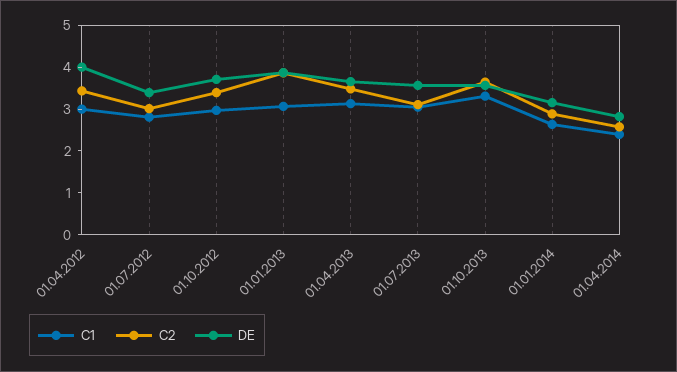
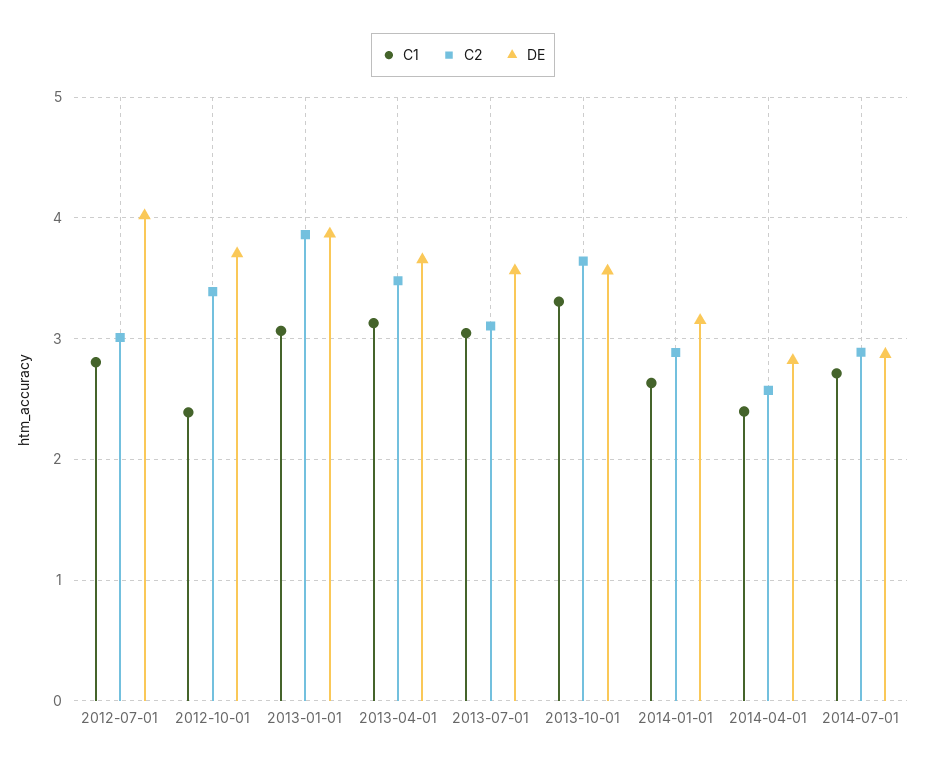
C1, 01.04.2012: 3 -> none
C2, 01.04.2012: 3.4 -> none
DE, 01.04.2012: 4 -> none
DE, 01.07.2012: 3.4 -> 4
C1, 01.10.2012: 3 -> 2.4
C1, 2014-07-01: none -> 2.7
C2, 2014-07-01: none -> 2.9
DE, 2014-07-01: none -> 2.9

